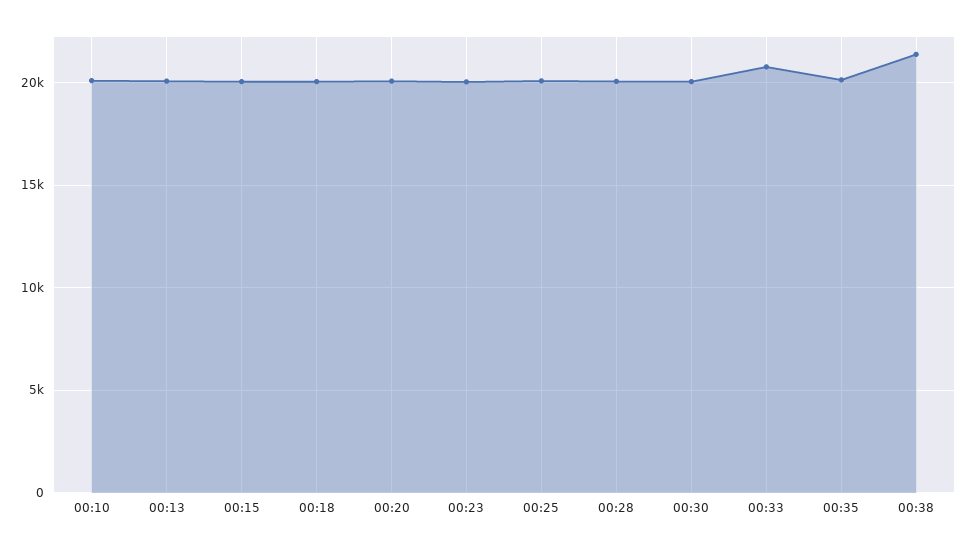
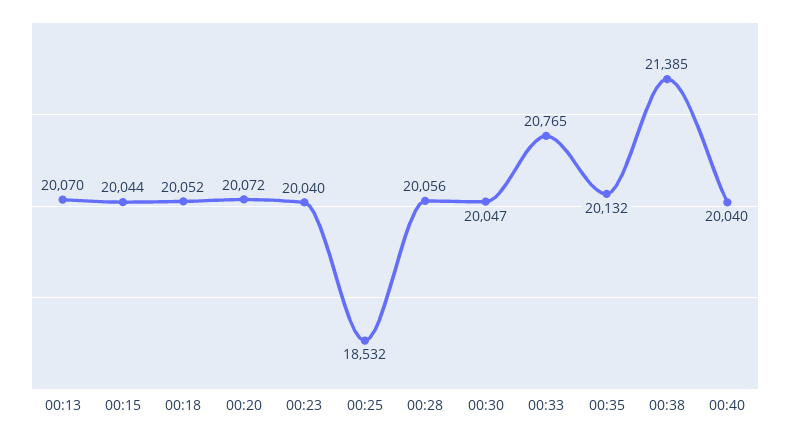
00:10: 20000 -> none
00:25: 20000 -> 18532
00:40: none -> 20040

